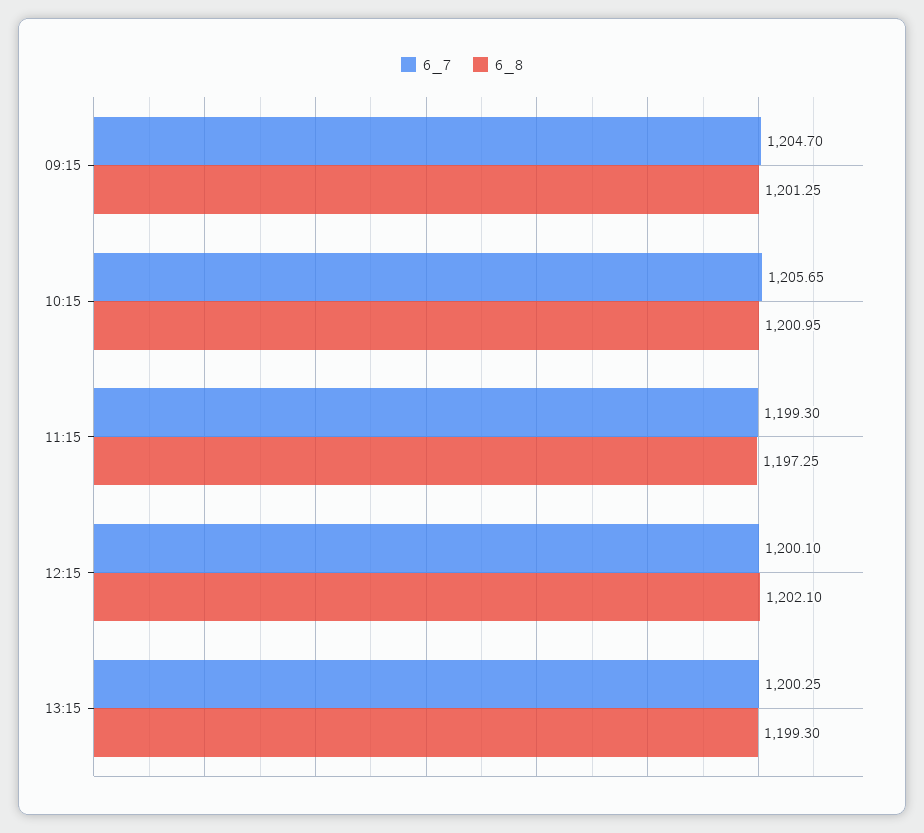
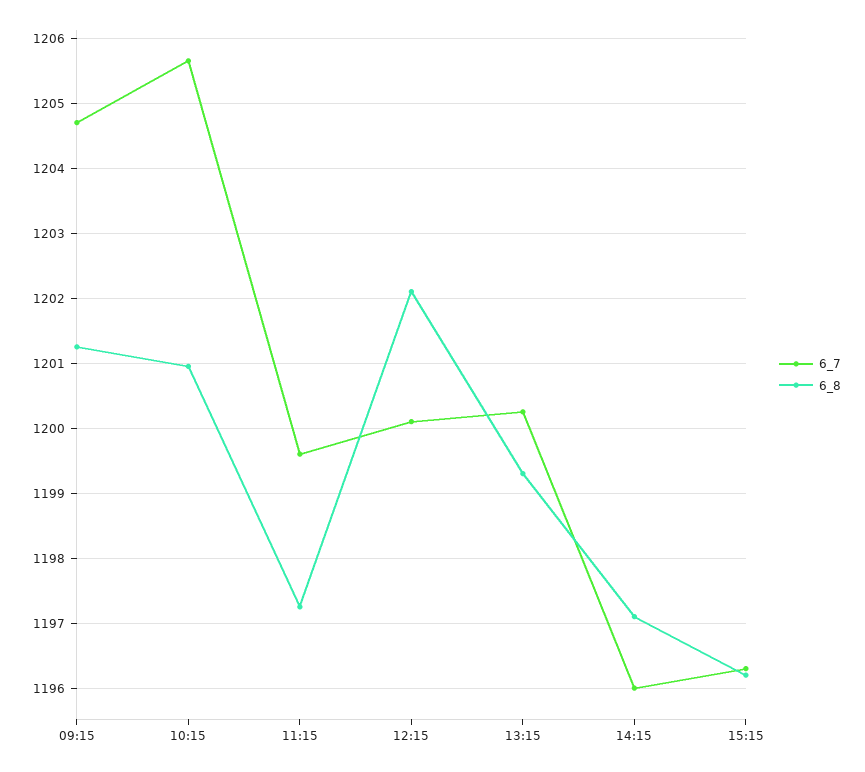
6_7, 11:15: 1199.3 -> 1199.6
6_7, 14:15: none -> 1196
6_8, 14:15: none -> 1197.1
6_7, 15:15: none -> 1196.3
6_8, 15:15: none -> 1196.2

